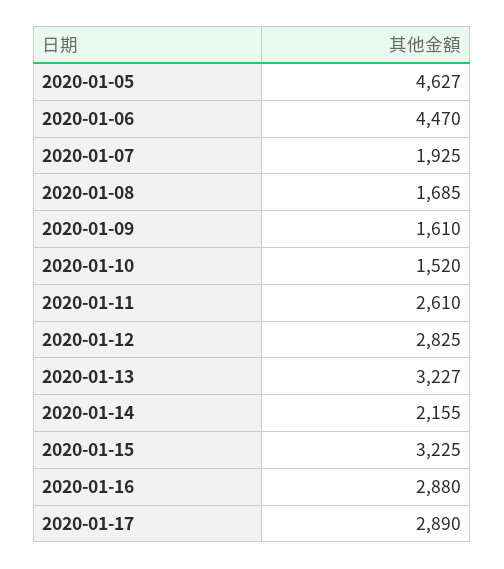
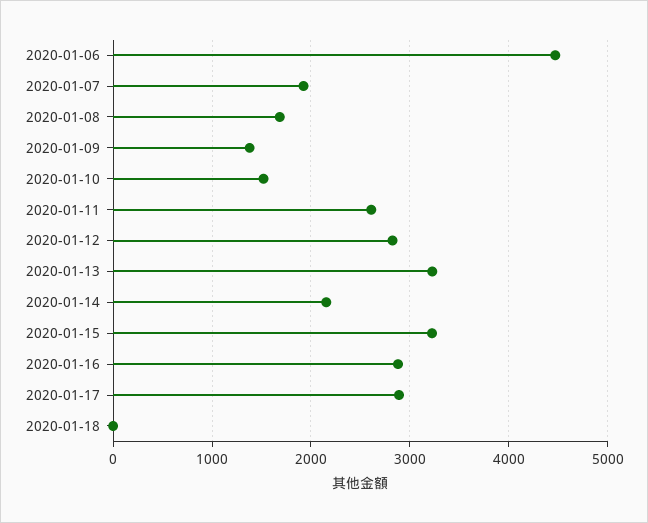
2020-01-05: 4627 -> none
2020-01-09: 1610 -> 1400
2020-01-18: none -> 0

